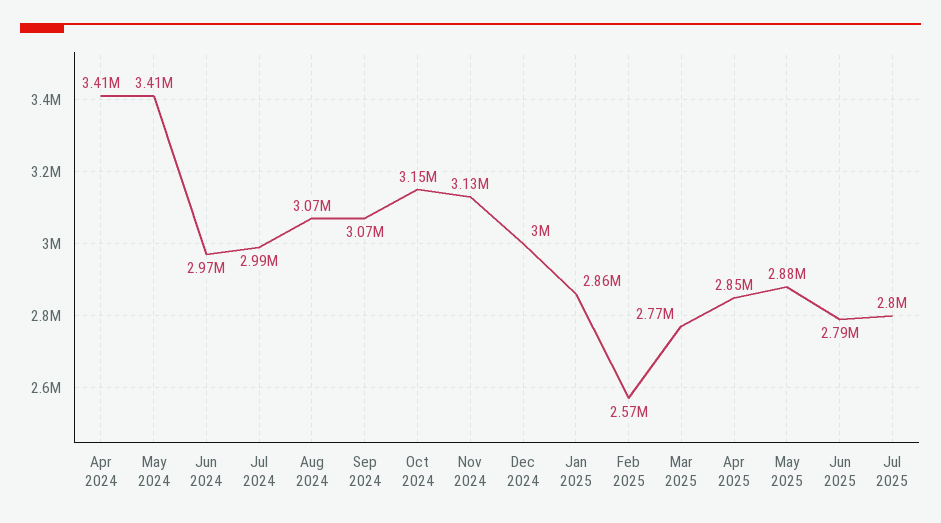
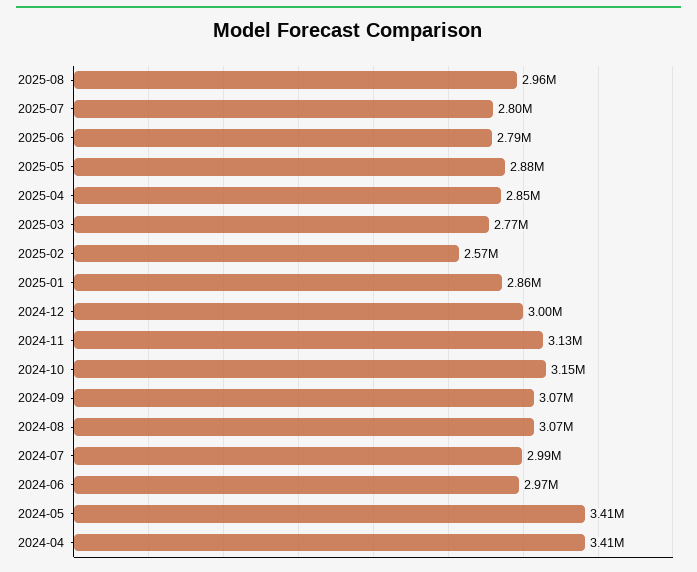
2025-08: none -> 2960000

